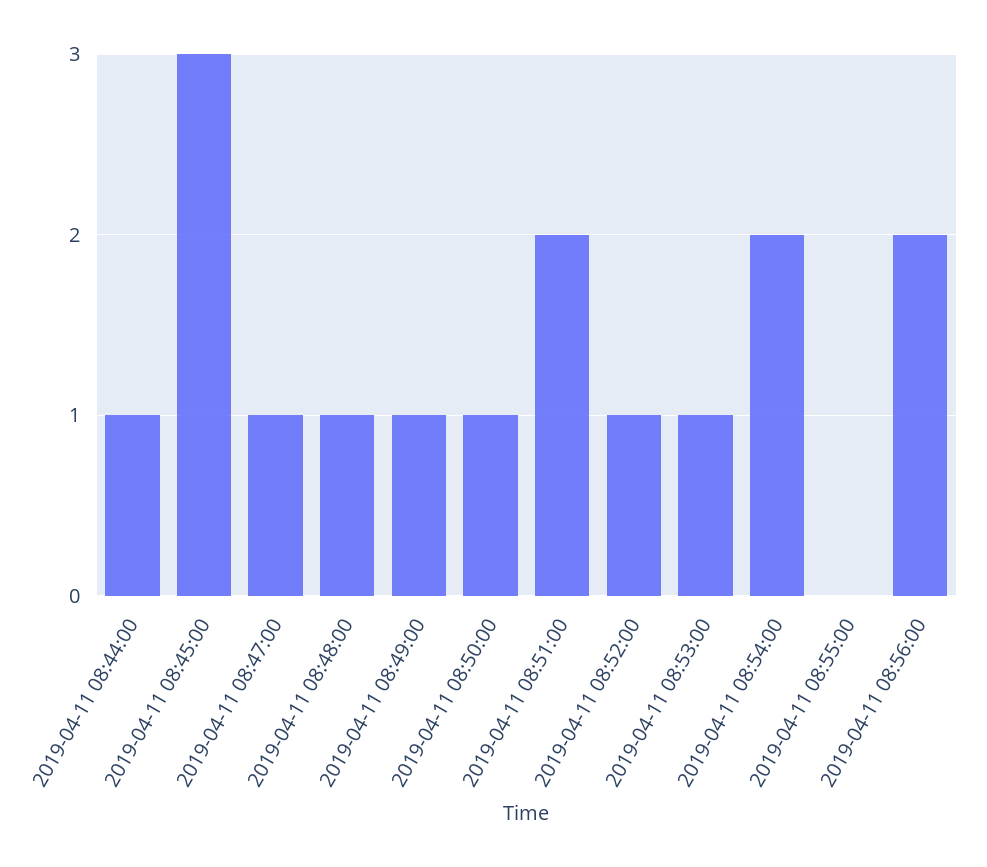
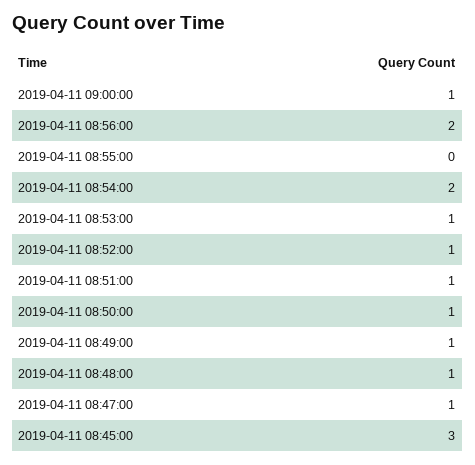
2019-04-11 08:44:00: 1 -> none
2019-04-11 08:51:00: 2 -> 1
2019-04-11 09:00:00: none -> 1

